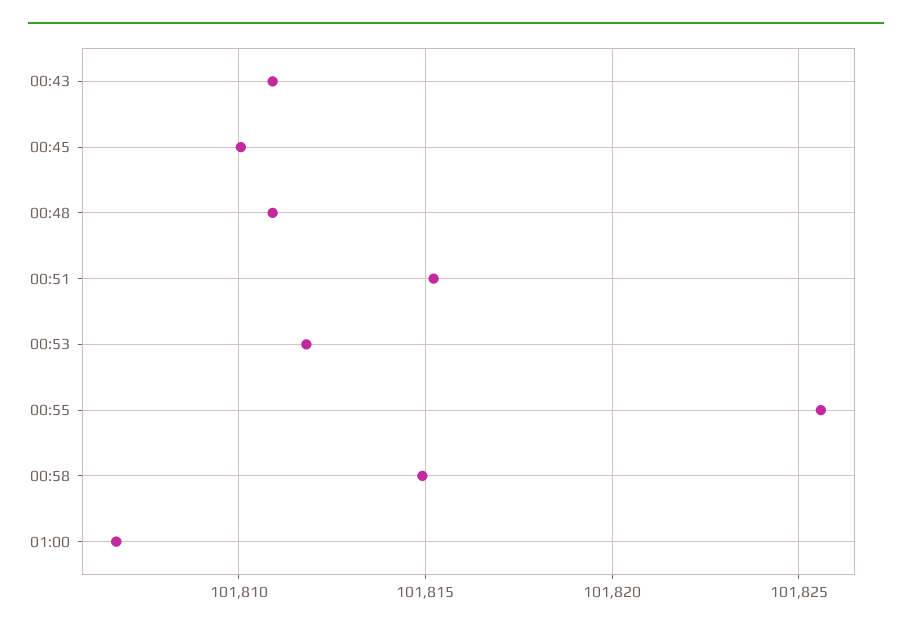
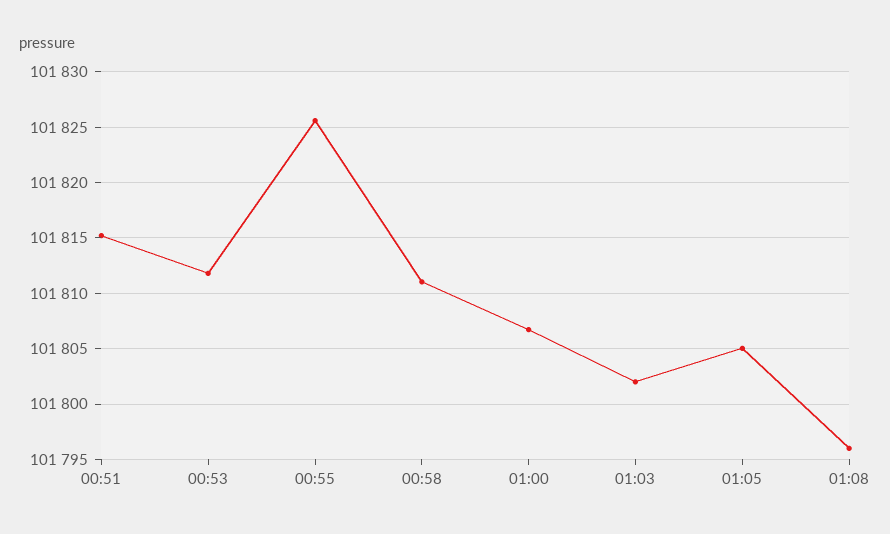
00:43: 101811 -> none
00:45: 101810 -> none
00:48: 101811 -> none
00:58: 101815 -> 101811
01:03: none -> 101802
01:05: none -> 101805
01:08: none -> 101796

